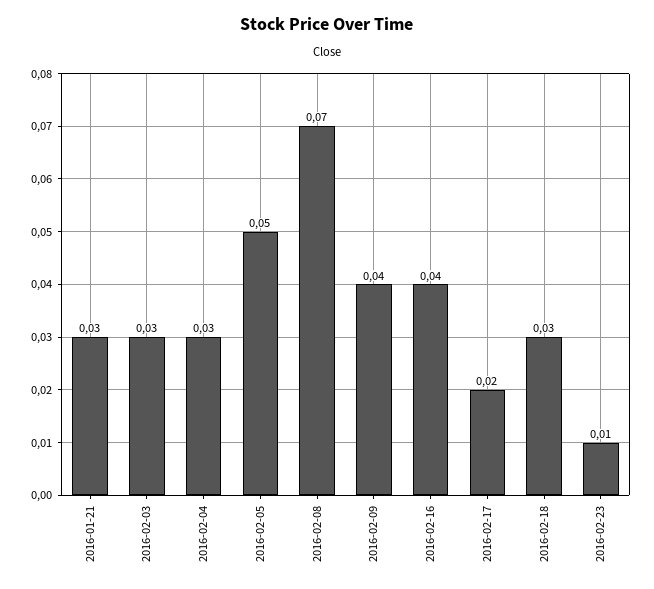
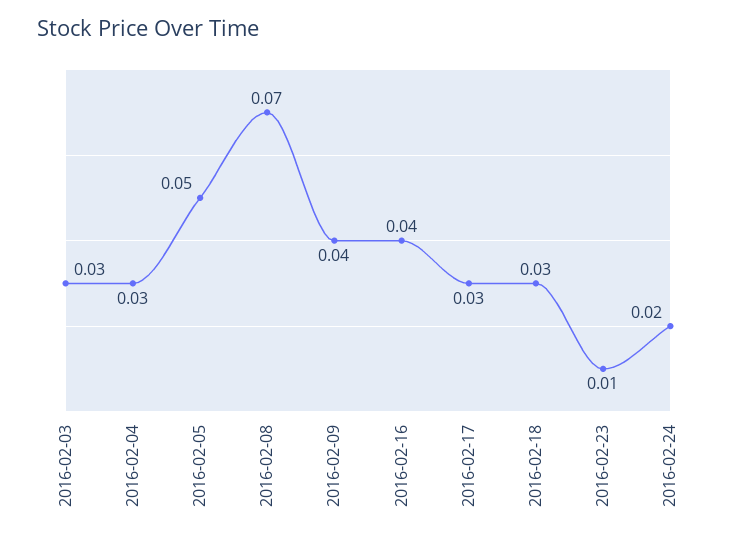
2016-01-21: 0.03 -> none
2016-02-17: 0.02 -> 0.03
2016-02-24: none -> 0.02

